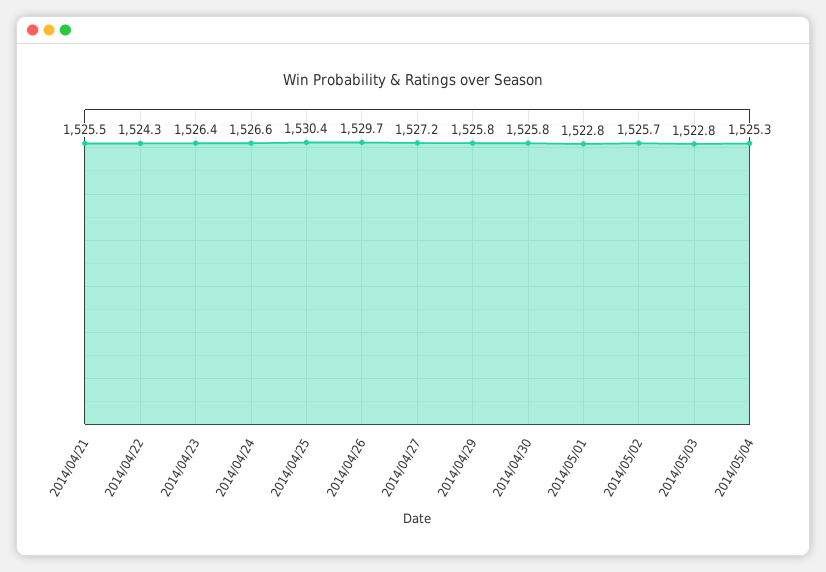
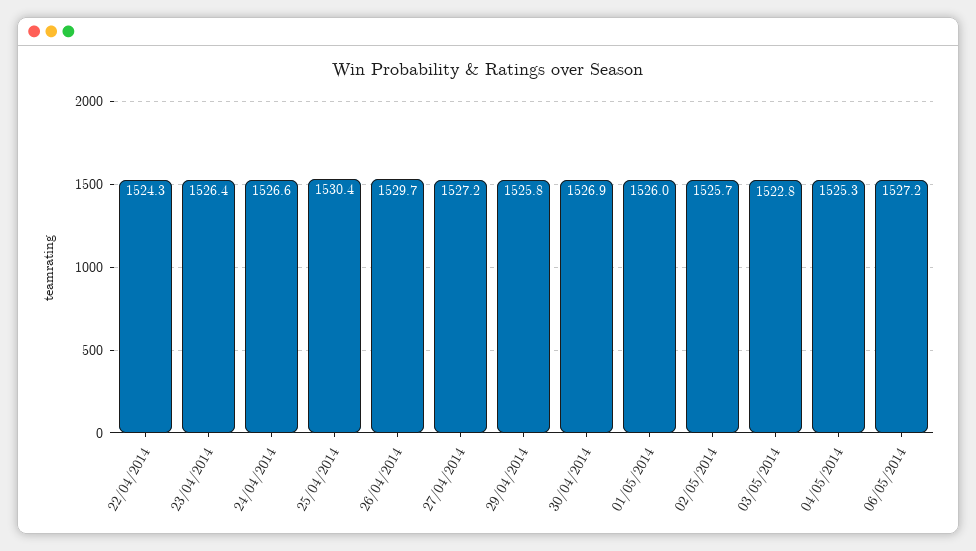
2014/04/21: 1525.5 -> none
2014/04/30: 1525.8 -> 1526.9
2014/05/01: 1522.8 -> 1526
06/05/2014: none -> 1527.2

